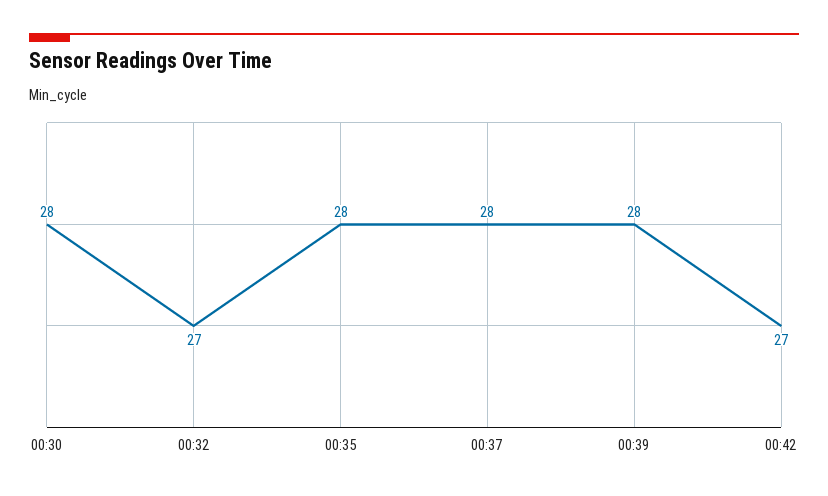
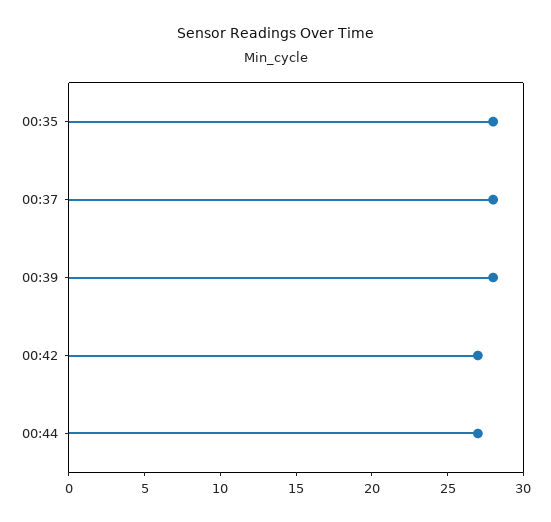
00:30: 28 -> none
00:32: 27 -> none
00:44: none -> 27

